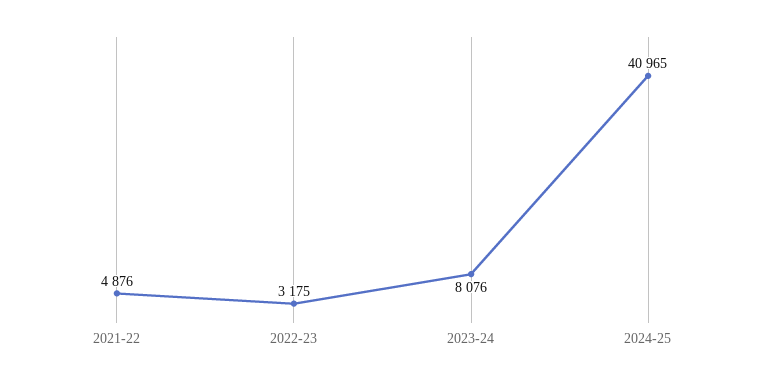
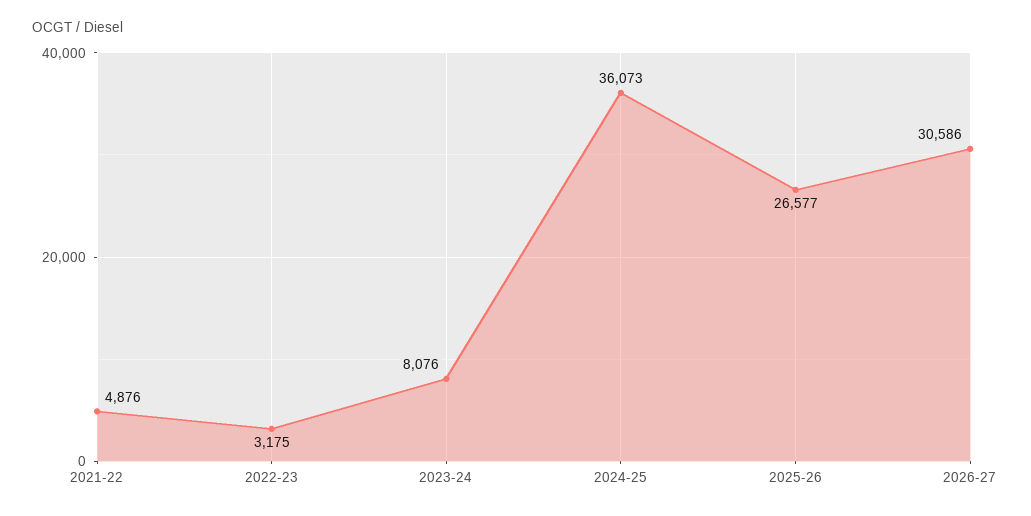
2024-25: 40965 -> 36073
2025-26: none -> 26577
2026-27: none -> 30586

